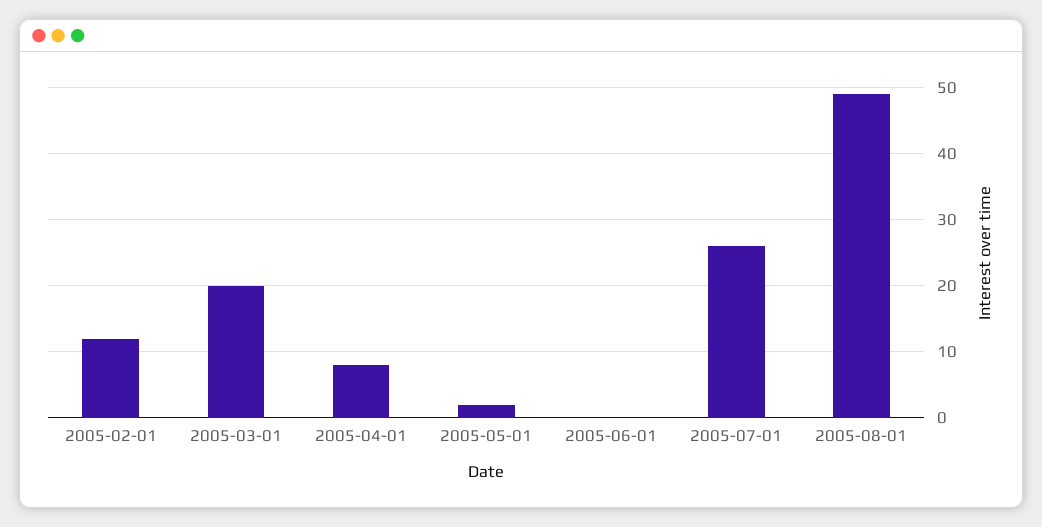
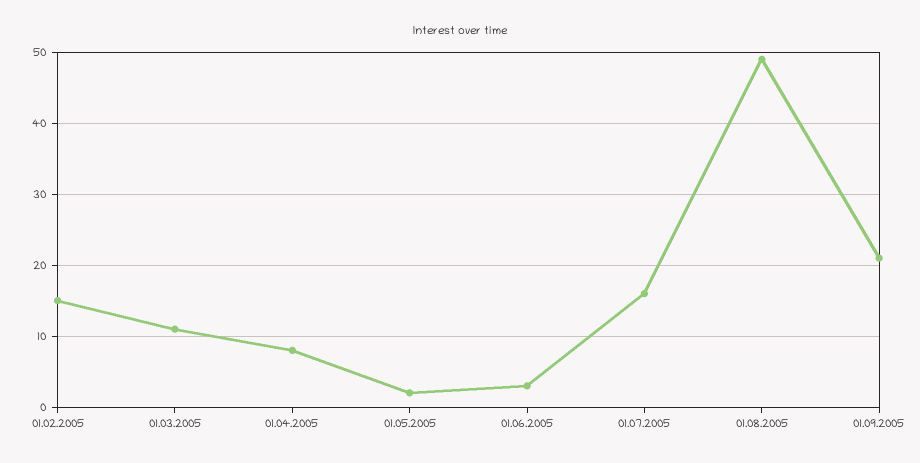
2005-02-01: 12 -> 15
2005-03-01: 20 -> 11
2005-06-01: 0 -> 3
2005-07-01: 26 -> 16
01.09.2005: none -> 21

